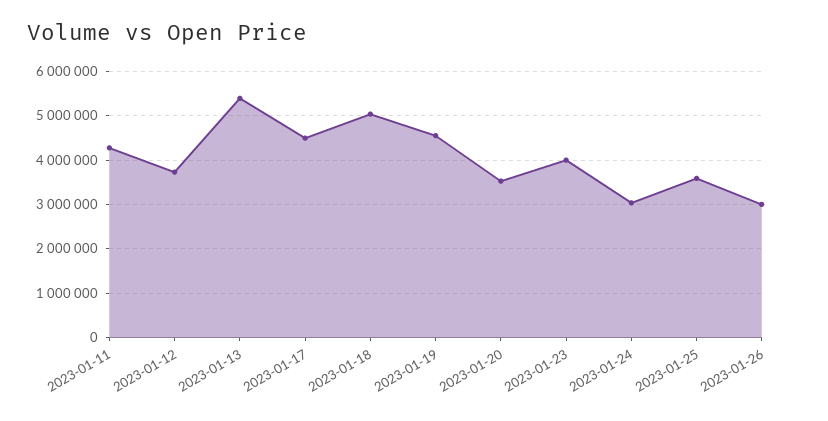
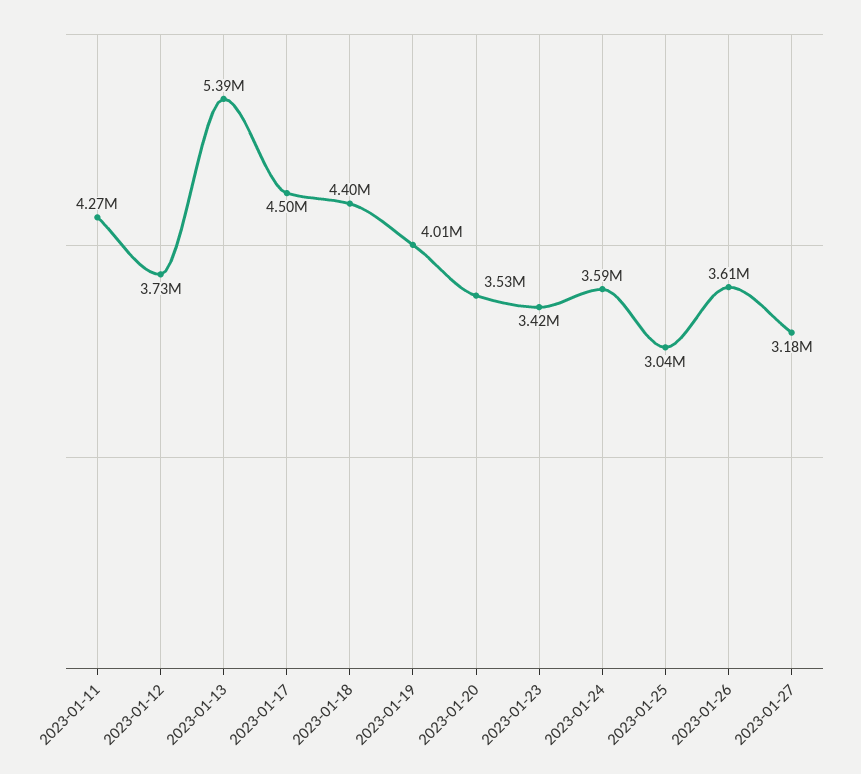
2023-01-18: 5000000 -> 4400000
2023-01-19: 4600000 -> 4010000
2023-01-23: 4000000 -> 3420000
2023-01-24: 3000000 -> 3590000
2023-01-25: 3600000 -> 3040000
2023-01-26: 3000000 -> 3610000
2023-01-27: none -> 3180000

